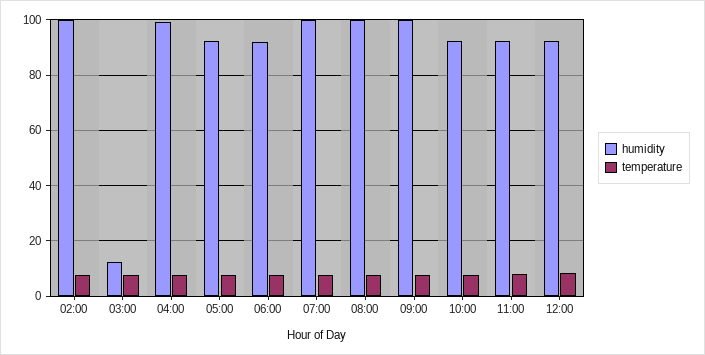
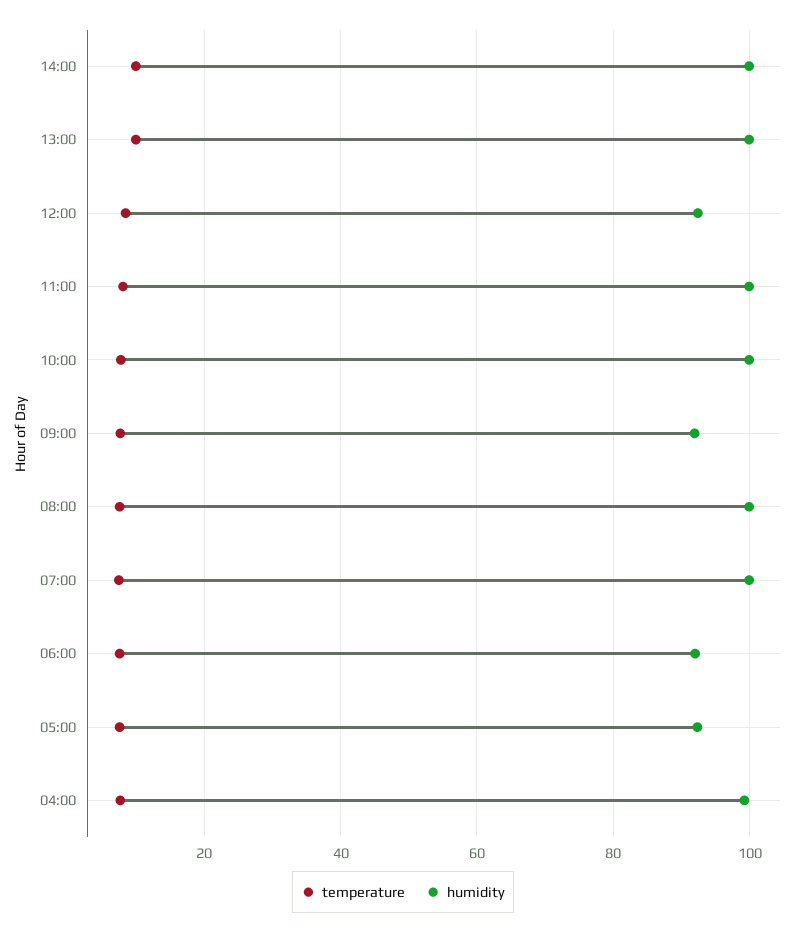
humidity, 02:00: 100 -> none
temperature, 02:00: 7.5 -> none
humidity, 03:00: 12.5 -> none
temperature, 03:00: 7.5 -> none
humidity, 09:00: 100 -> 92
humidity, 10:00: 92.5 -> 100
humidity, 11:00: 92.5 -> 100
temperature, 14:00: none -> 10
humidity, 14:00: none -> 100
temperature, 13:00: none -> 10
humidity, 13:00: none -> 100

